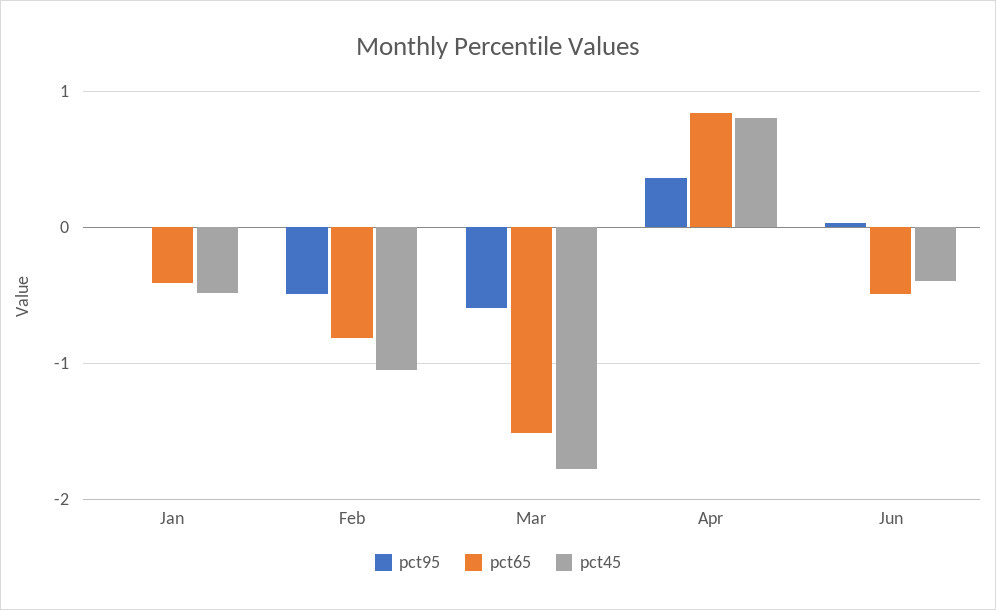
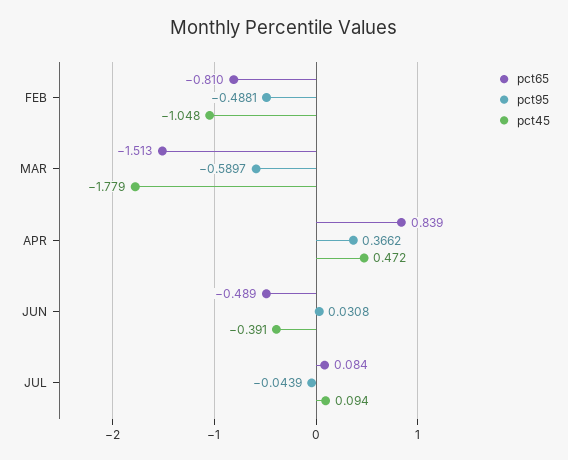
pct95, Jan: 0 -> none
pct65, Jan: -0.4 -> none
pct45, Jan: -0.5 -> none
pct45, Apr: 0.8 -> 0.472
pct65, JUL: none -> 0.084
pct95, JUL: none -> -0.0439
pct45, JUL: none -> 0.094

